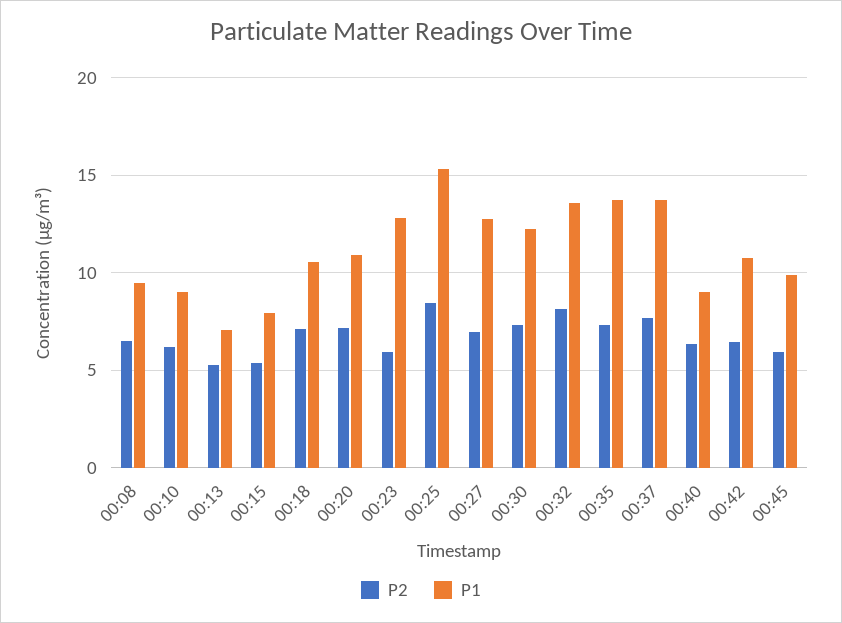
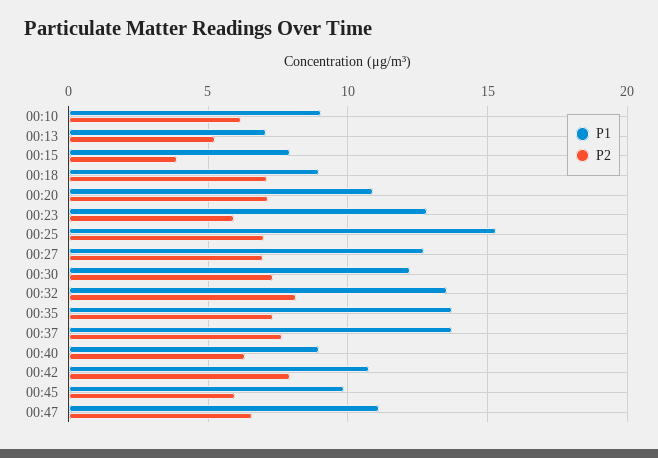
P2, 00:08: 6.5 -> none
P1, 00:08: 9.5 -> none
P2, 00:15: 5.5 -> 4
P1, 00:18: 10.5 -> 9
P2, 00:25: 8.5 -> 7
P2, 00:42: 6.5 -> 8
P1, 00:47: none -> 11
P2, 00:47: none -> 6.5

